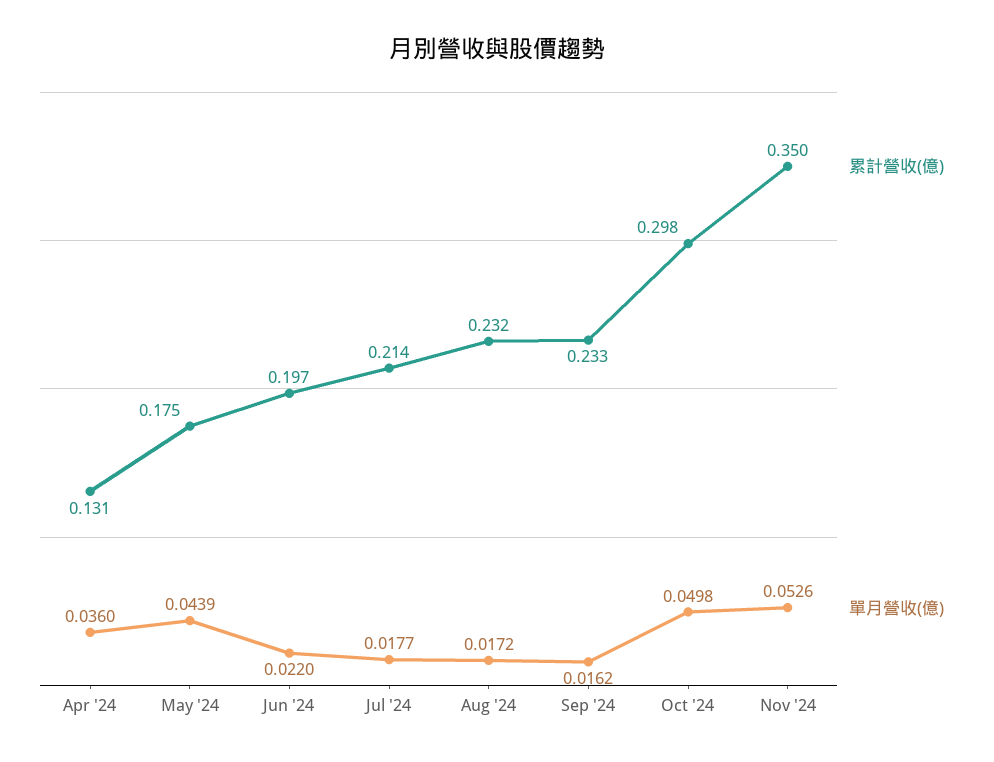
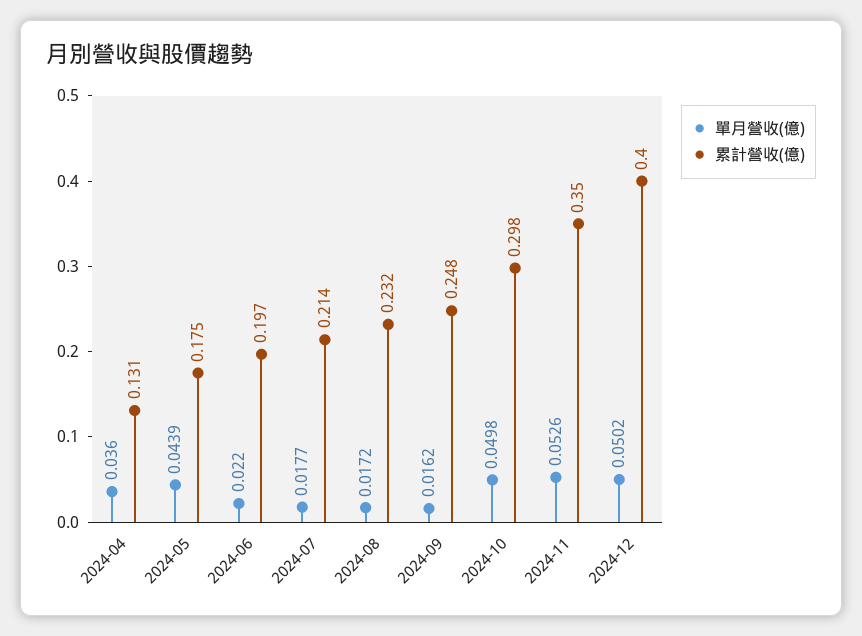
累計營收(億), Sep '24: 0.233 -> 0.248
單月營收(億), 2024-12: none -> 0.0502
累計營收(億), 2024-12: none -> 0.4

